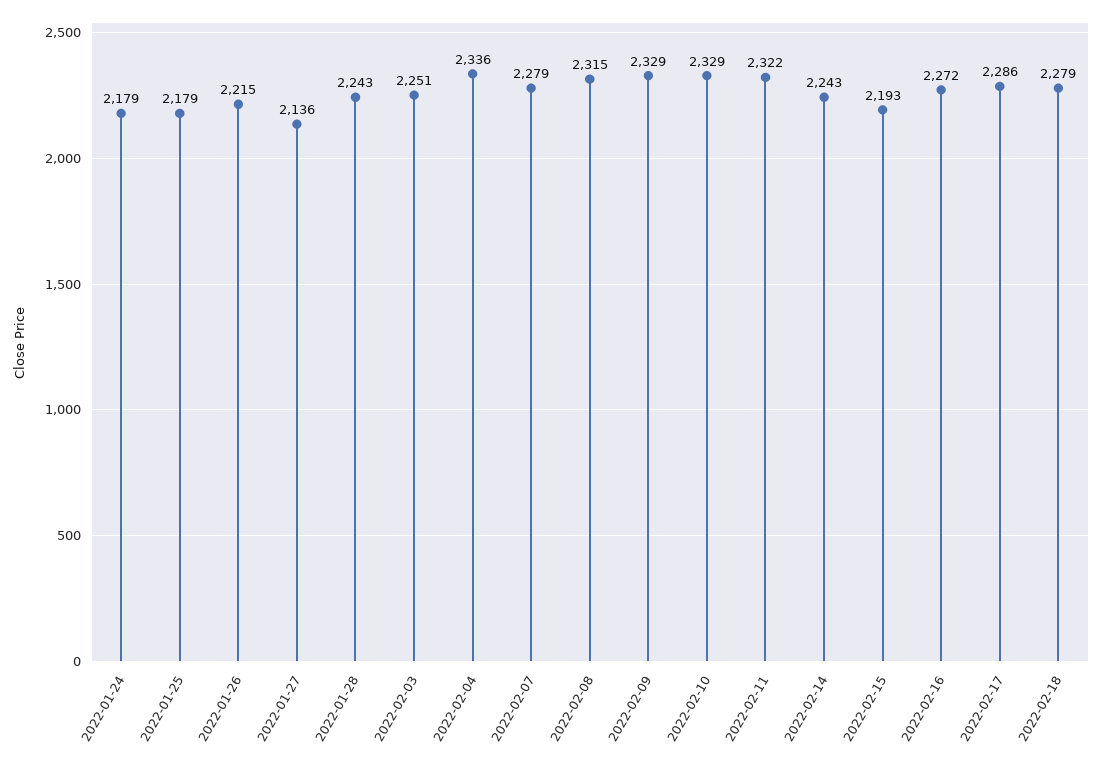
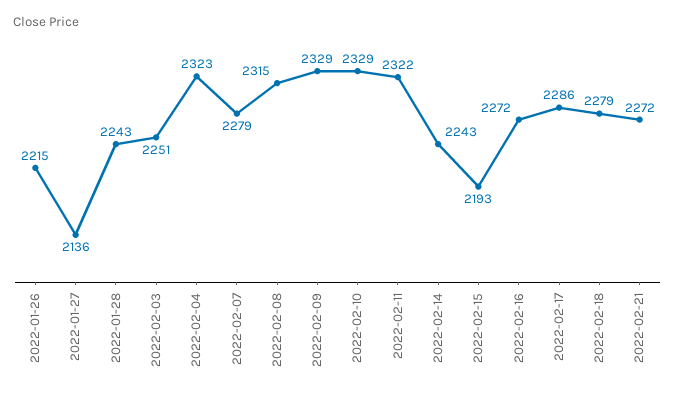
2022-01-24: 2179 -> none
2022-01-25: 2179 -> none
2022-02-04: 2336 -> 2323
2022-02-21: none -> 2272

